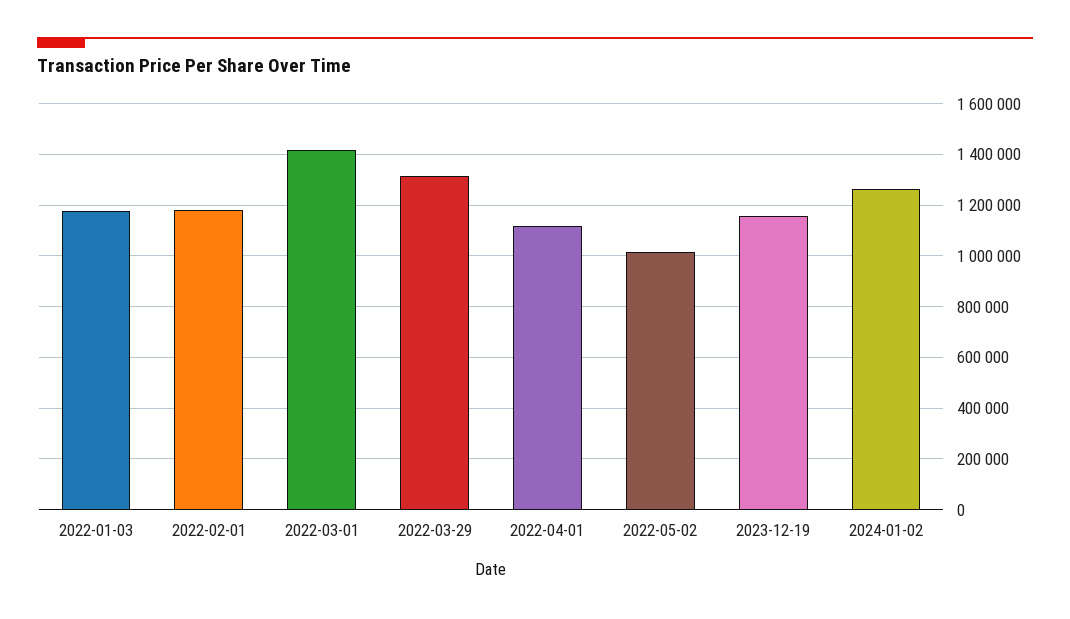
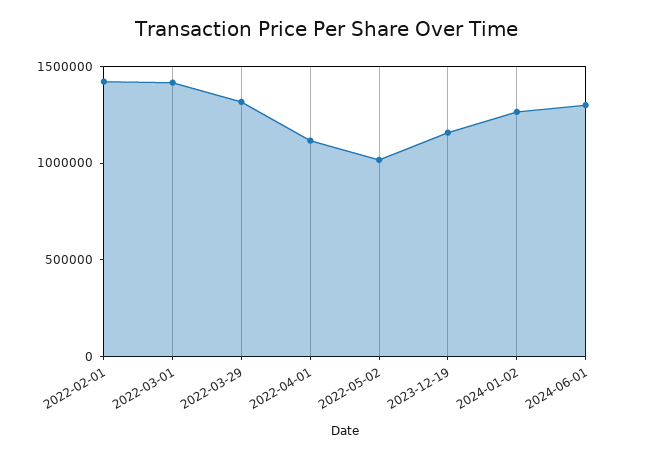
2022-01-03: 1175000 -> none
2022-02-01: 1175000 -> 1400000
2024-06-01: none -> 1300000

